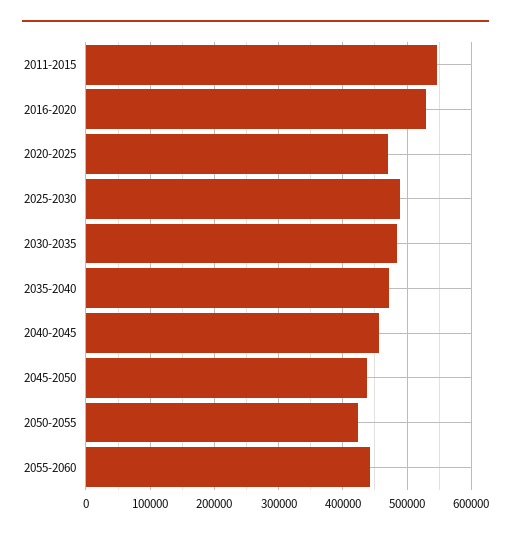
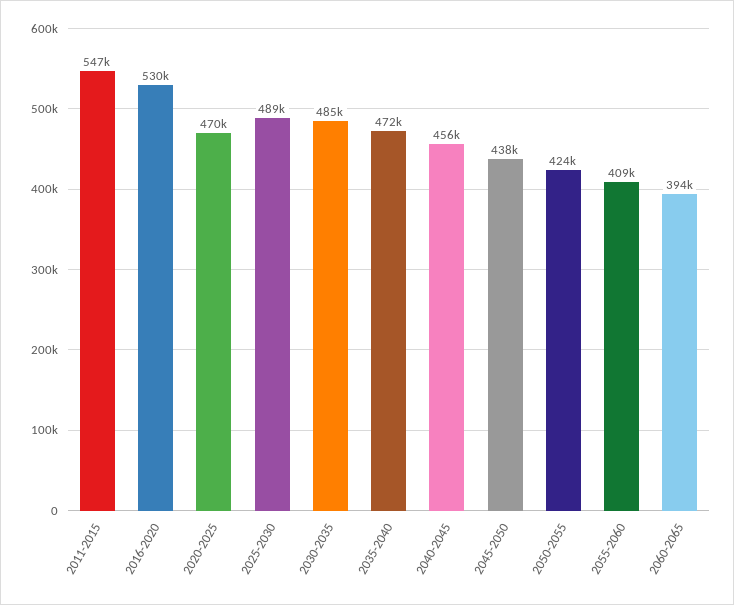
2055-2060: 440000 -> 409000
2060-2065: none -> 394000

